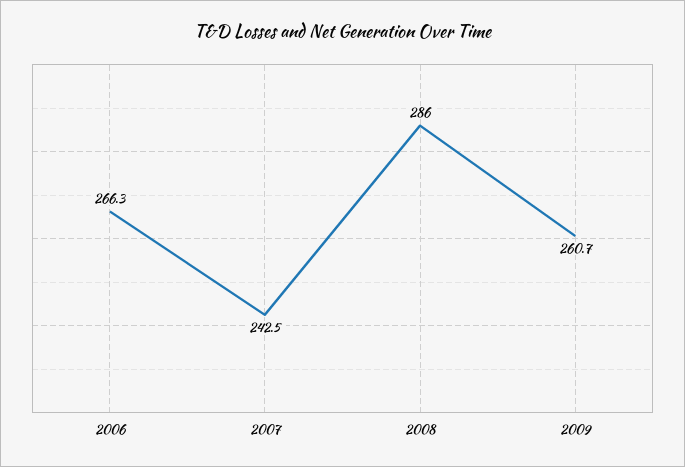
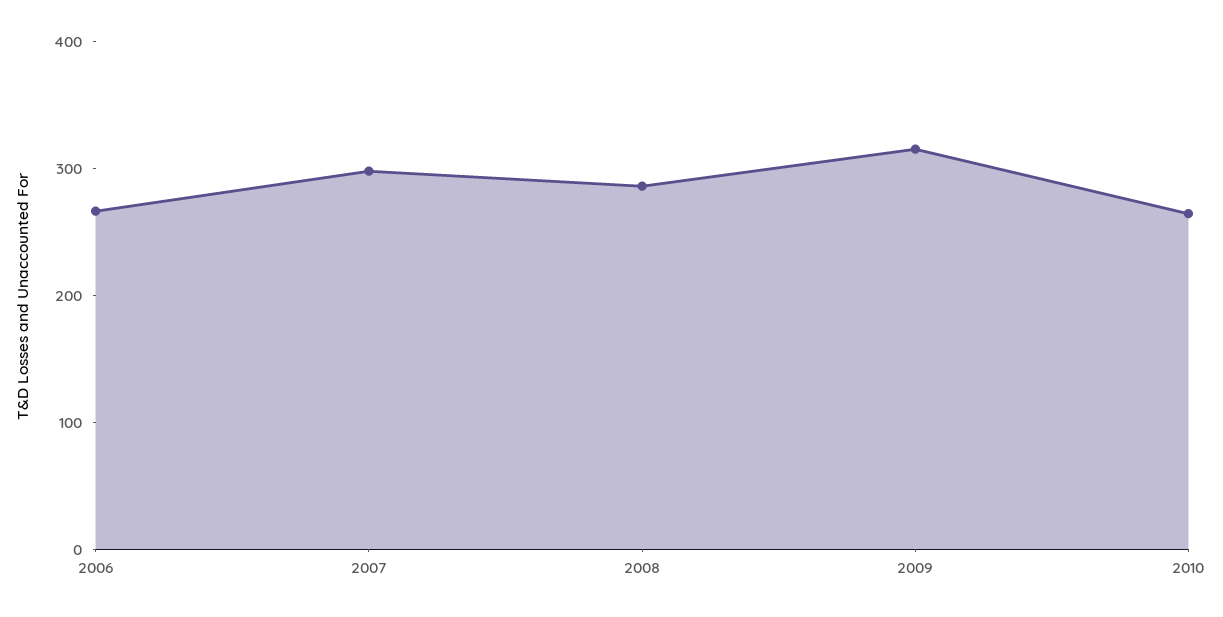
2007: 242.5 -> 300
2009: 260.7 -> 320
2010: none -> 260

